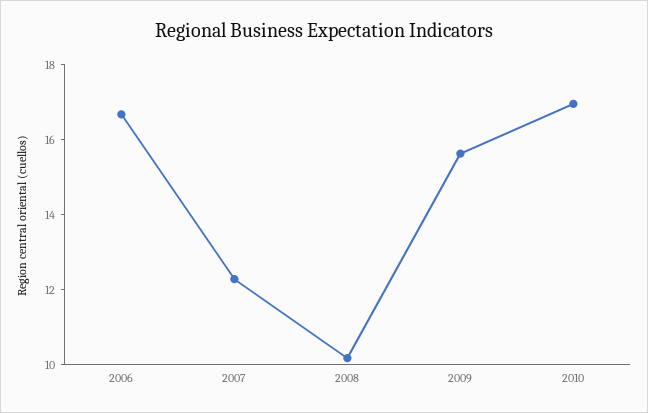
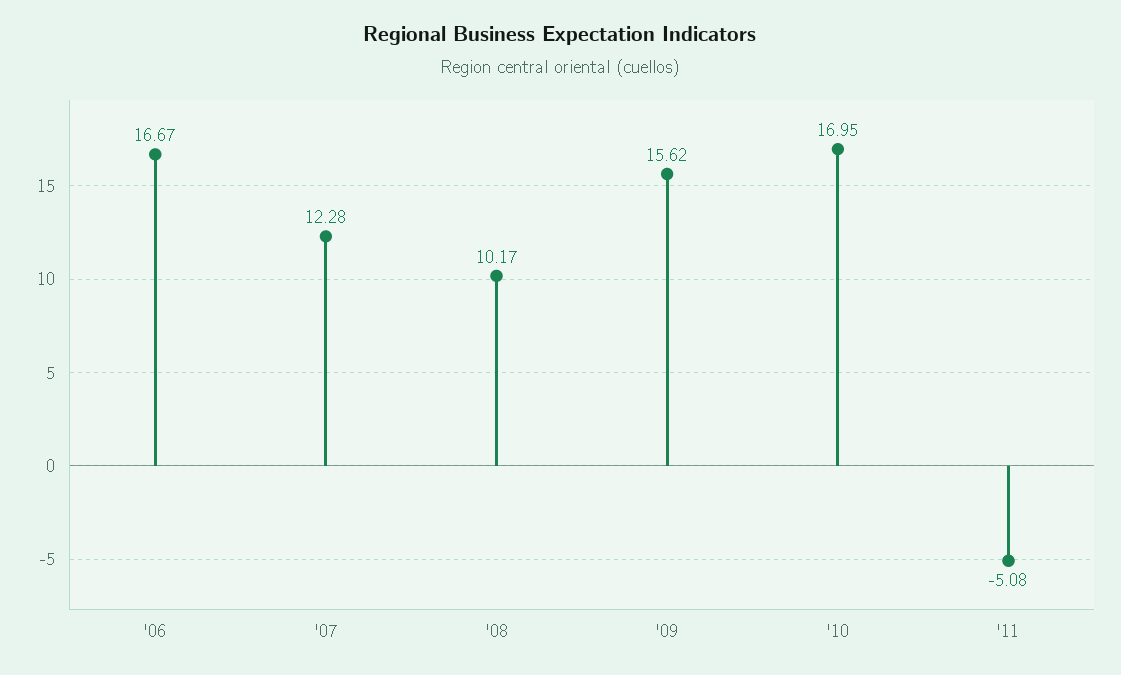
'11: none -> -5.08

